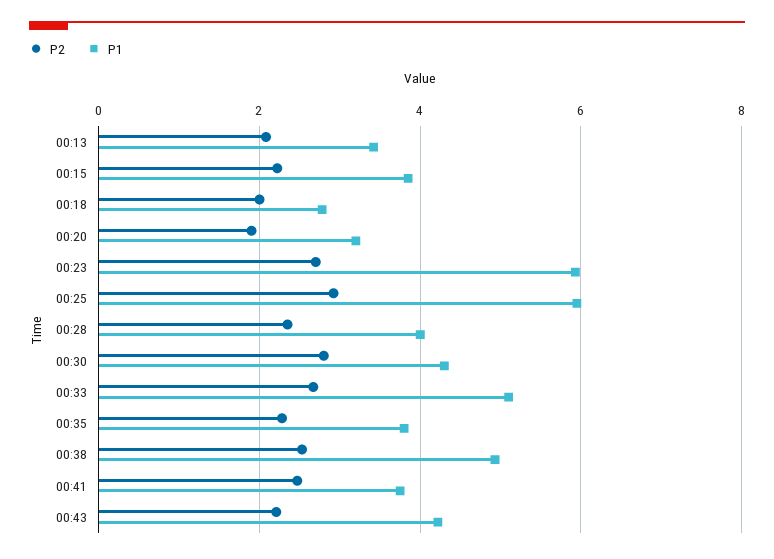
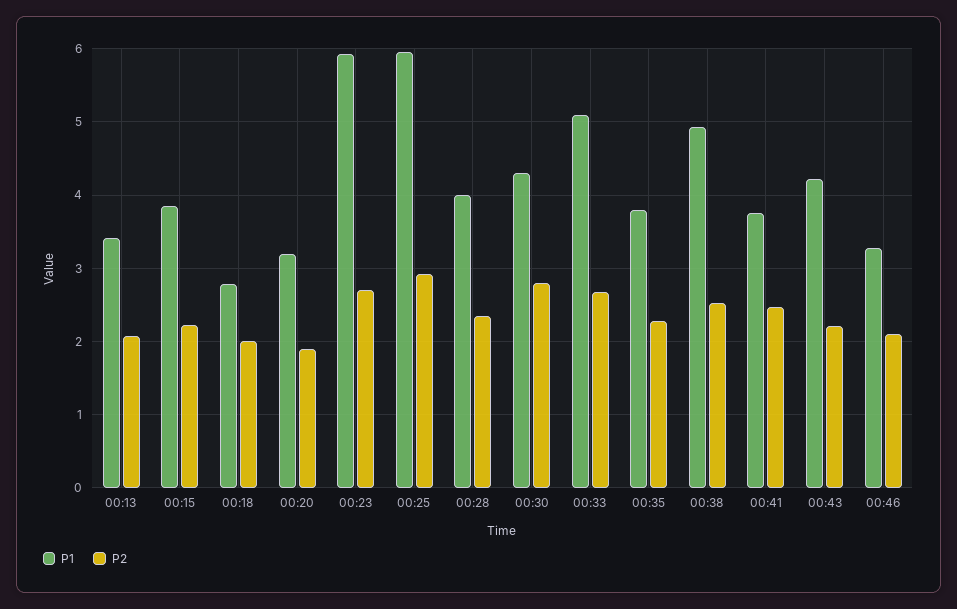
P1, 00:46: none -> 3.3
P2, 00:46: none -> 2.1

